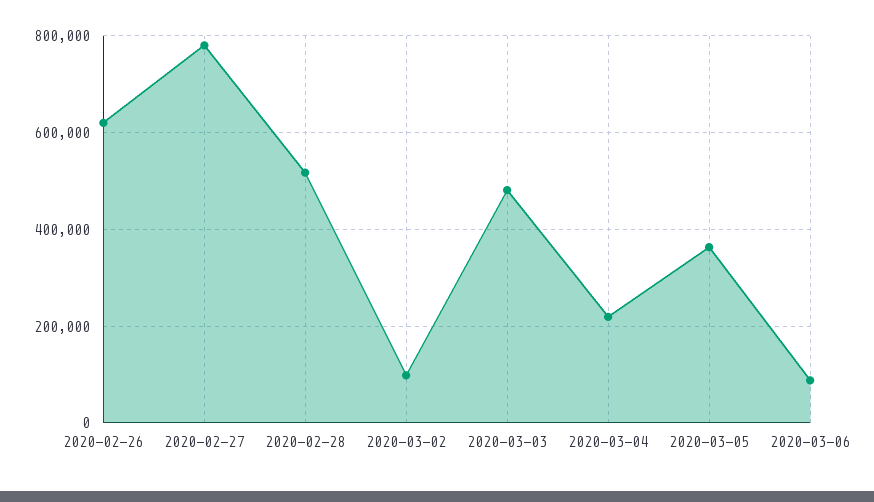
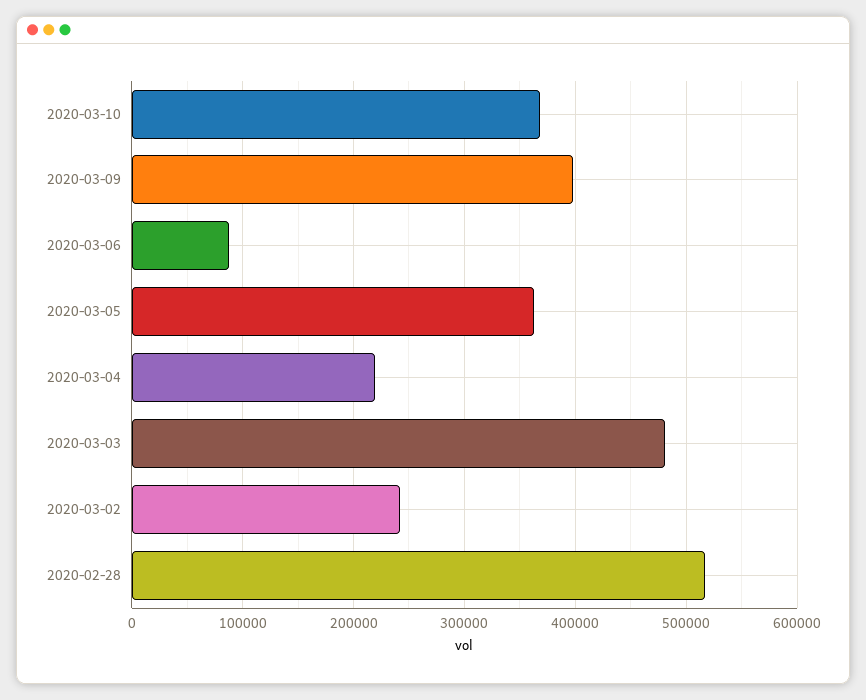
2020-02-26: 620000 -> none
2020-02-27: 780000 -> none
2020-03-02: 100000 -> 240000
2020-03-10: none -> 370000
2020-03-09: none -> 400000

